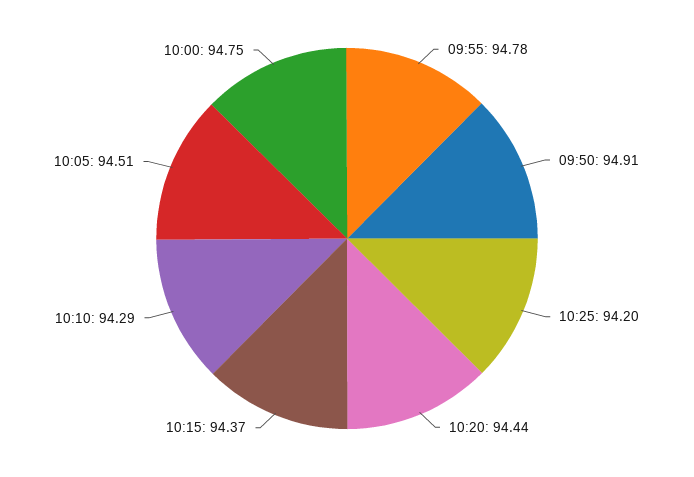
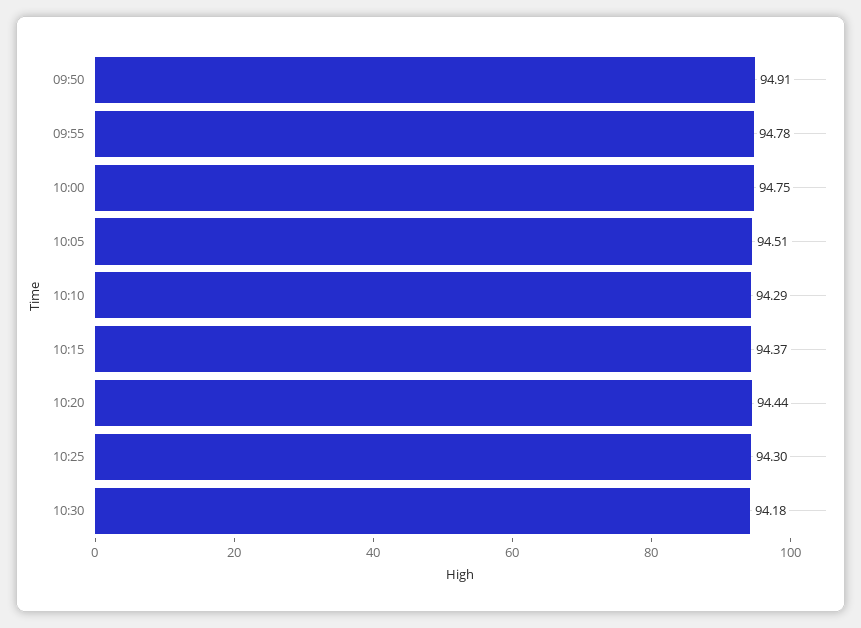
10:25: 94.2 -> 94.3
10:30: none -> 94.18

